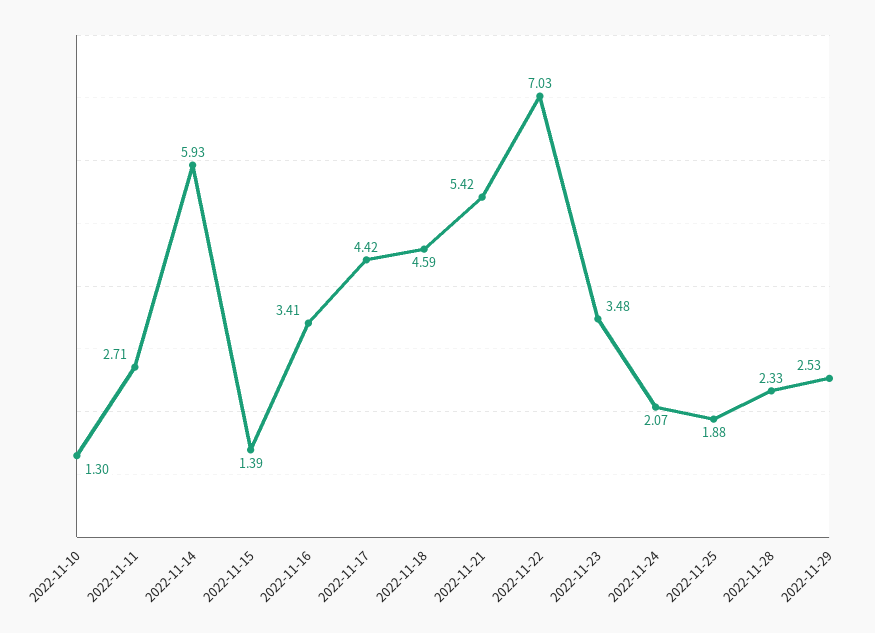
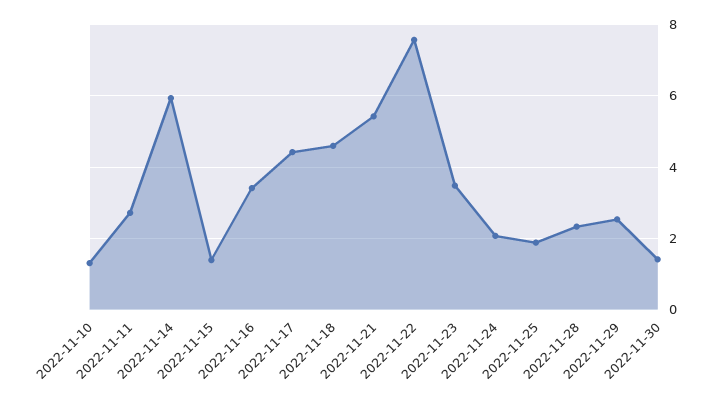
2022-11-22: 7.03 -> 7.6
2022-11-30: none -> 1.4

